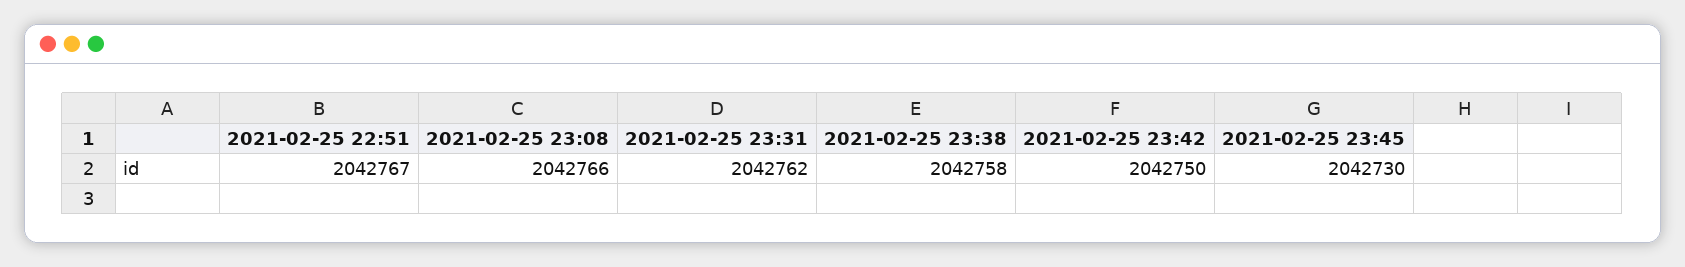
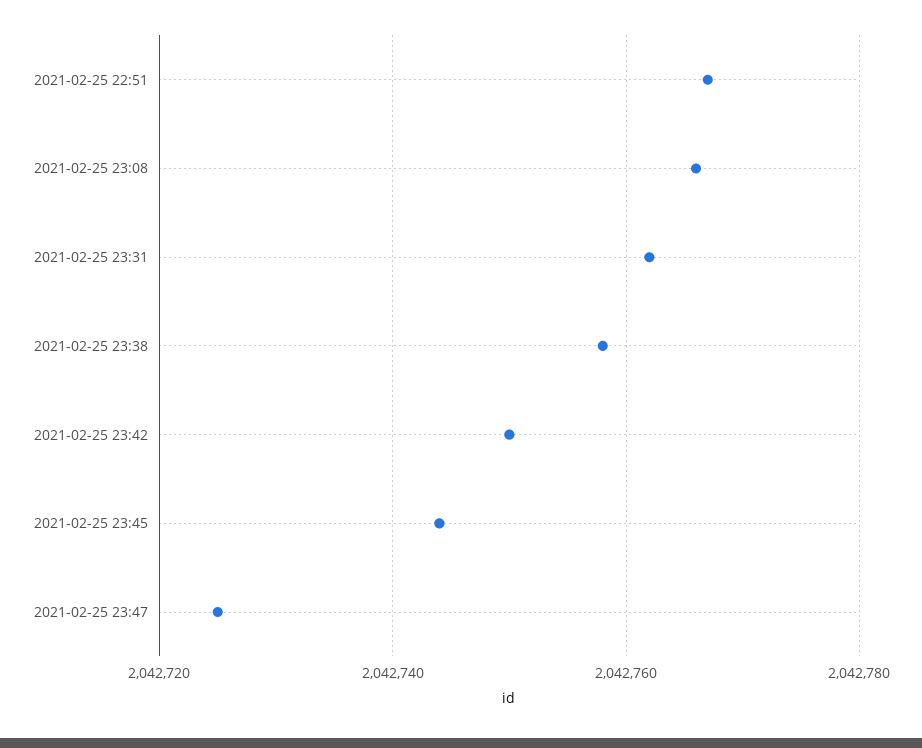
2021-02-25 23:45: 2042730 -> 2042745
2021-02-25 23:47: none -> 2042725

